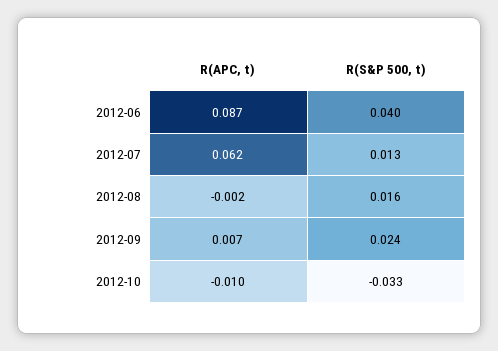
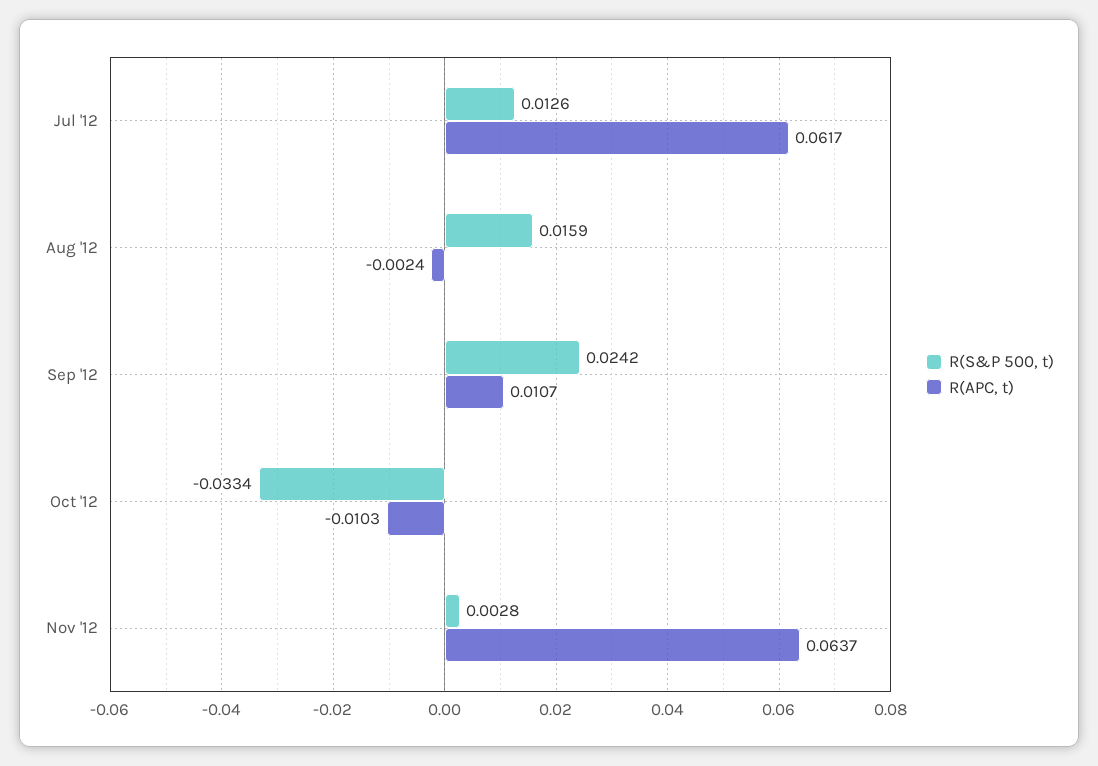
R(APC, t), 2012-06: 0.087 -> none
R(S&P 500, t), 2012-06: 0.04 -> none
R(APC, t), 2012-09: 0.007 -> 0.0107
R(S&P 500, t), Nov '12: none -> 0.0028
R(APC, t), Nov '12: none -> 0.0637

